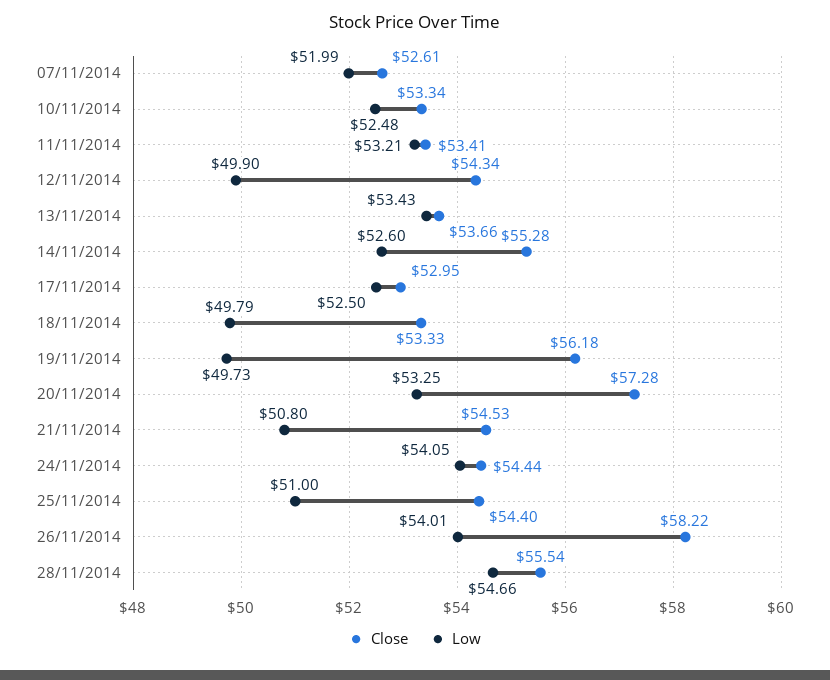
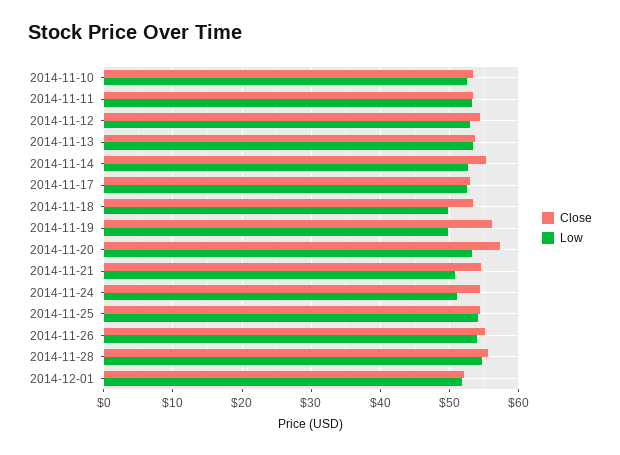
Close, 07/11/2014: 52.61 -> none
Low, 07/11/2014: 51.99 -> none
Low, 12/11/2014: 49.9 -> 53
Low, 24/11/2014: 54.05 -> 51
Low, 25/11/2014: 51 -> 54
Close, 26/11/2014: 58.22 -> 55
Close, 2014-12-01: none -> 52
Low, 2014-12-01: none -> 52

